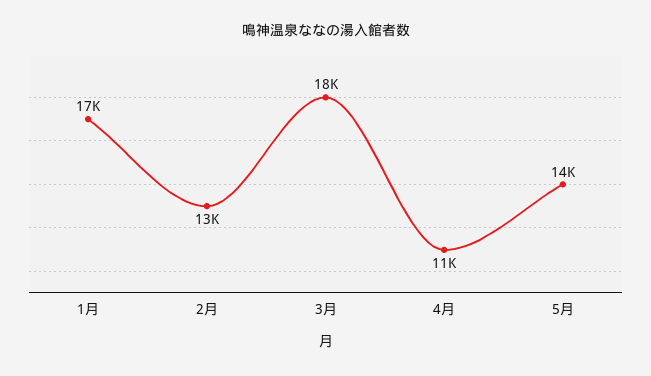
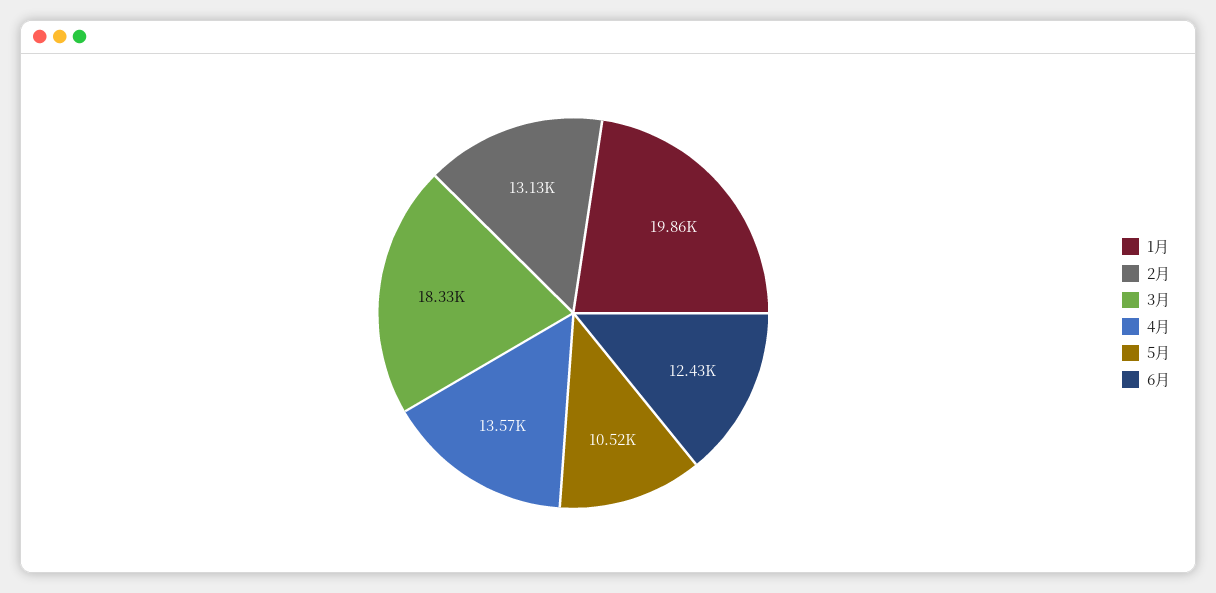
1月: 17000 -> 19860
4月: 11000 -> 13570
5月: 14000 -> 10520
6月: none -> 12430

